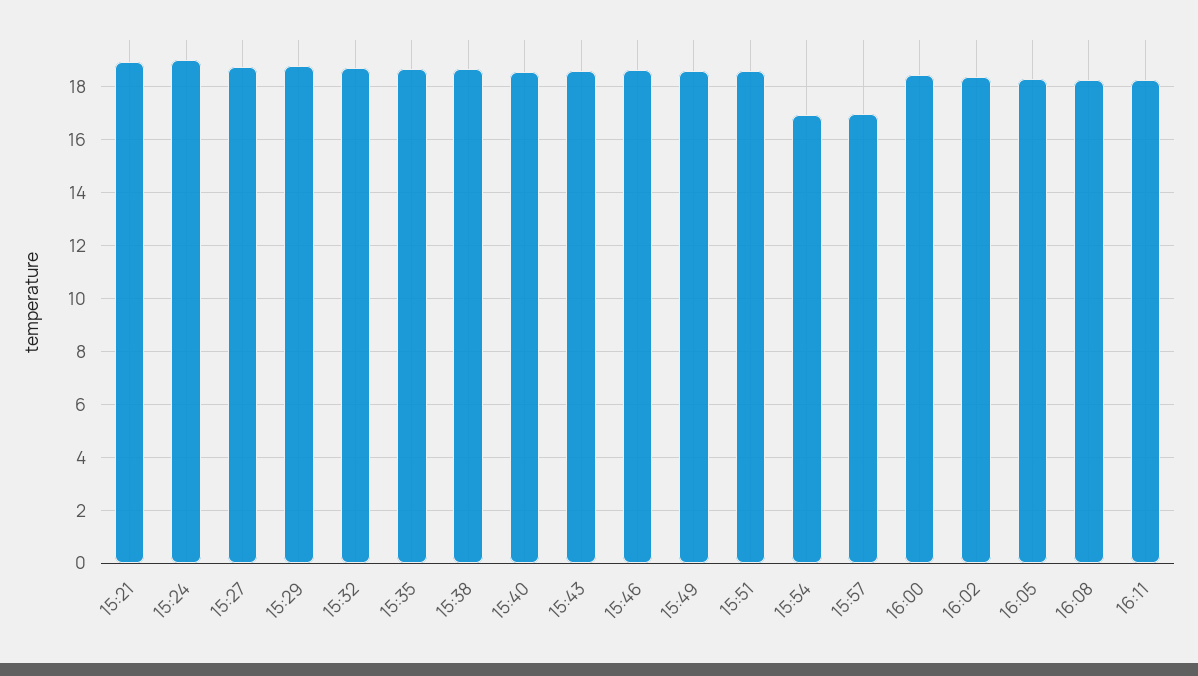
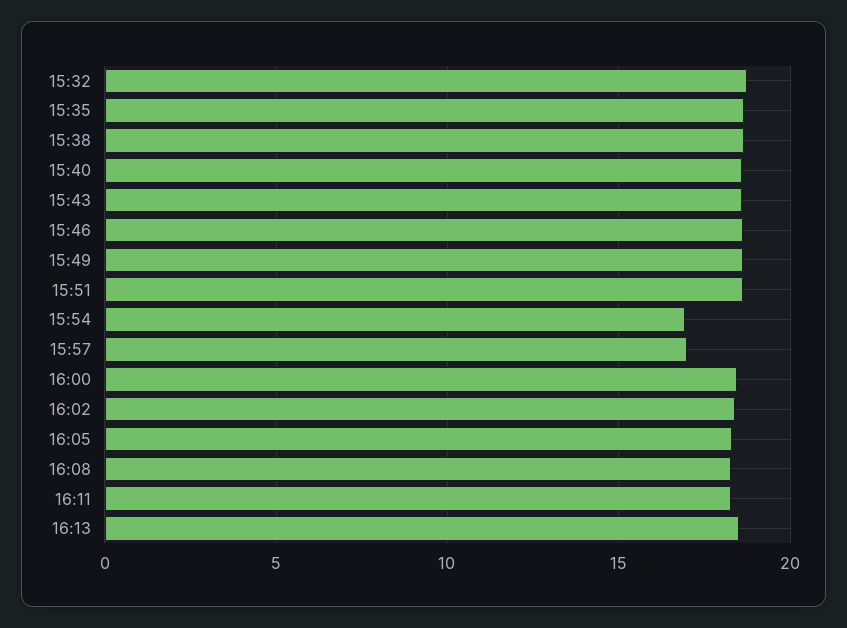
15:21: 19 -> none
15:24: 19 -> none
15:27: 18.75 -> none
15:29: 18.75 -> none
16:13: none -> 18.5

